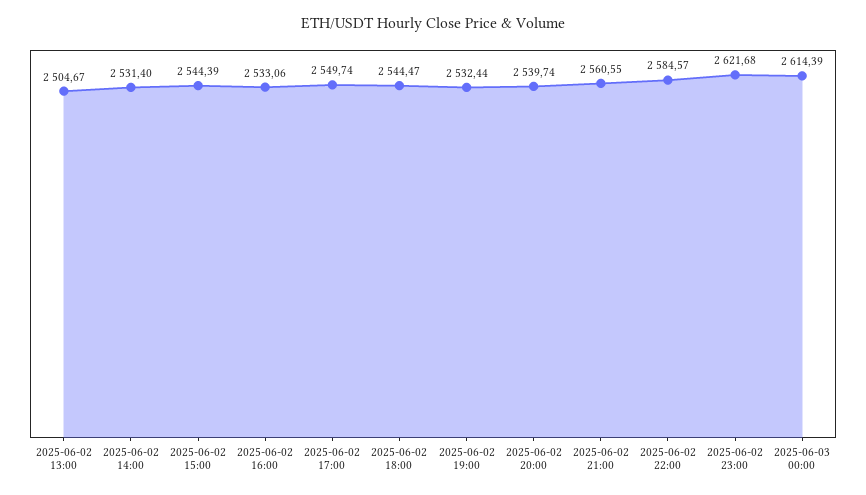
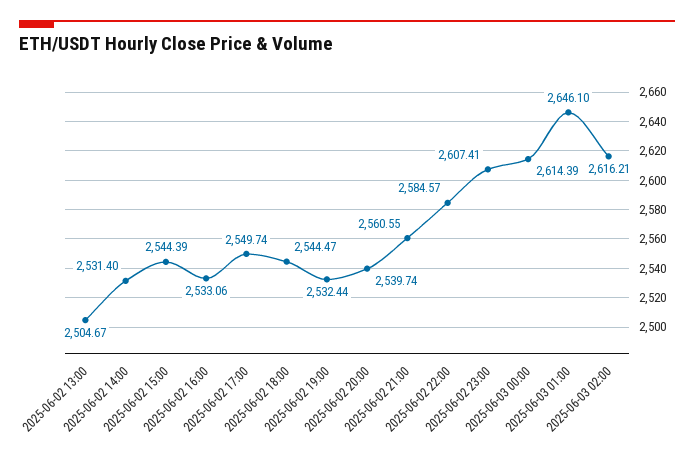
2025-06-02 23:00: 2621.68 -> 2607.41
2025-06-03 01:00: none -> 2646.1
2025-06-03 02:00: none -> 2616.21

